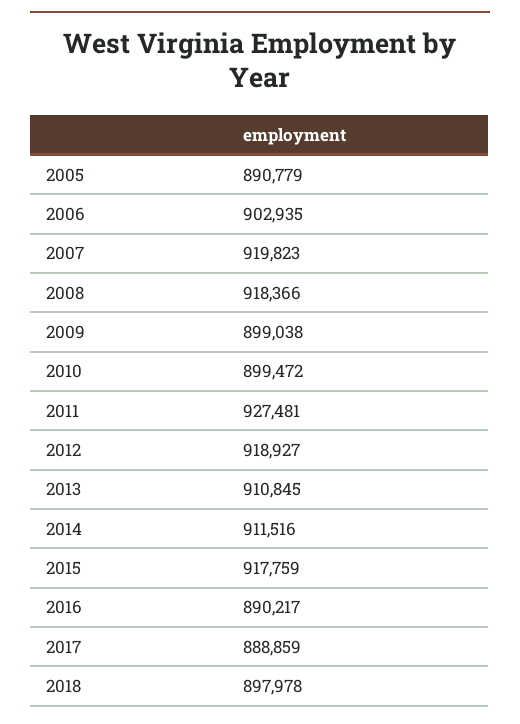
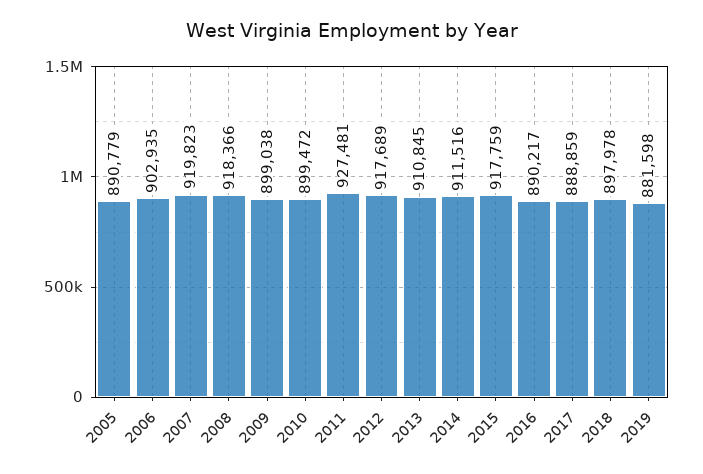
2012: 918927 -> 917689
2019: none -> 881598

